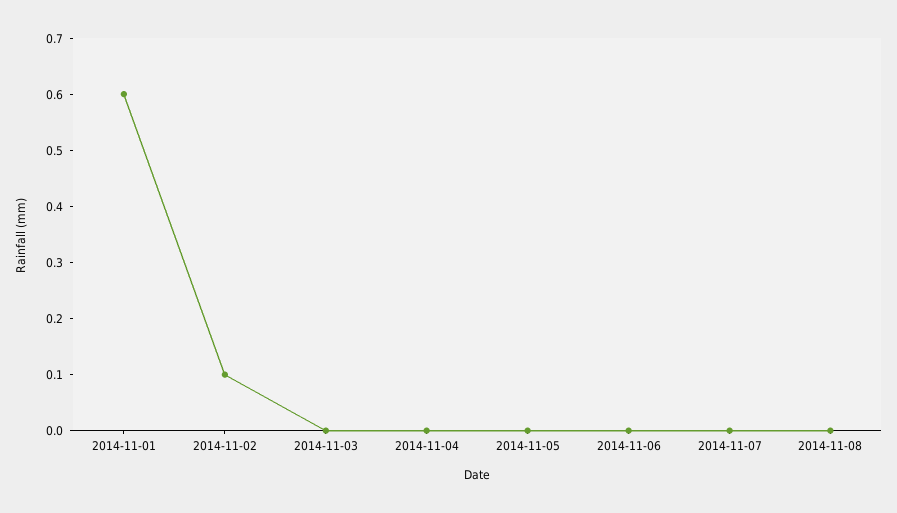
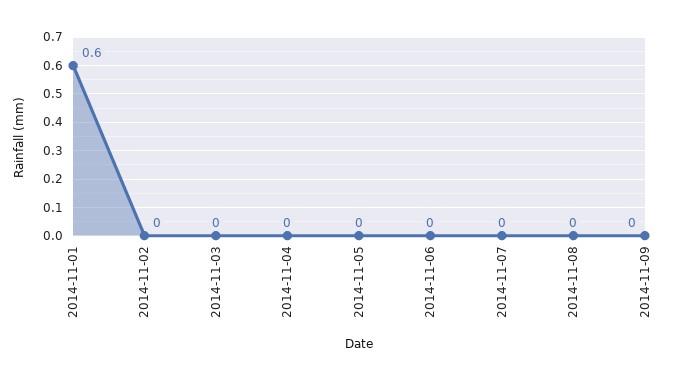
2014-11-02: 0.1 -> 0
2014-11-09: none -> 0

